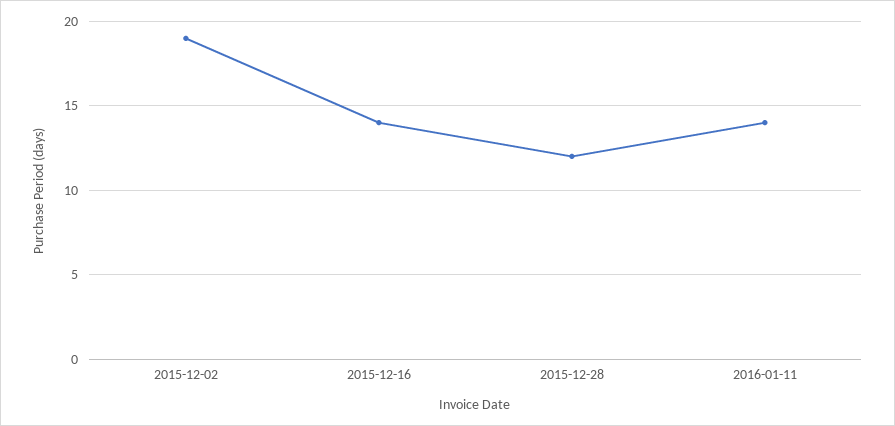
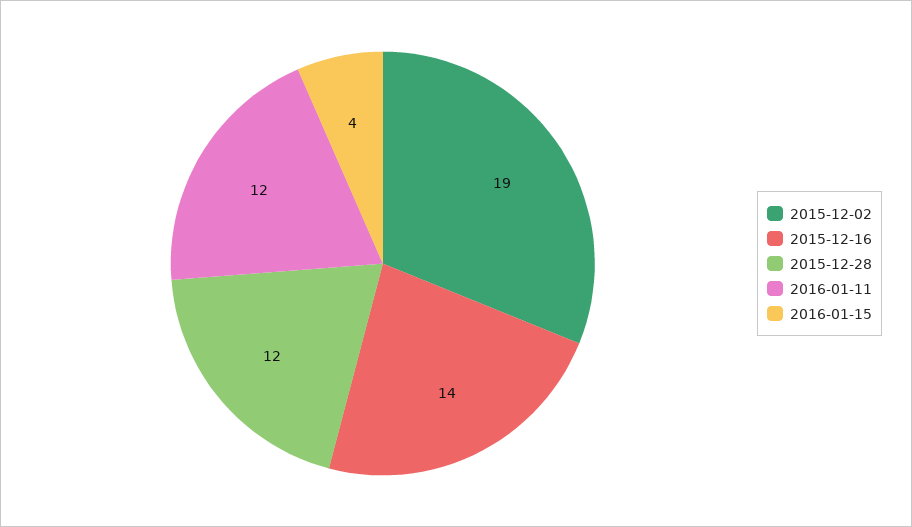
2016-01-11: 14 -> 12
2016-01-15: none -> 4

